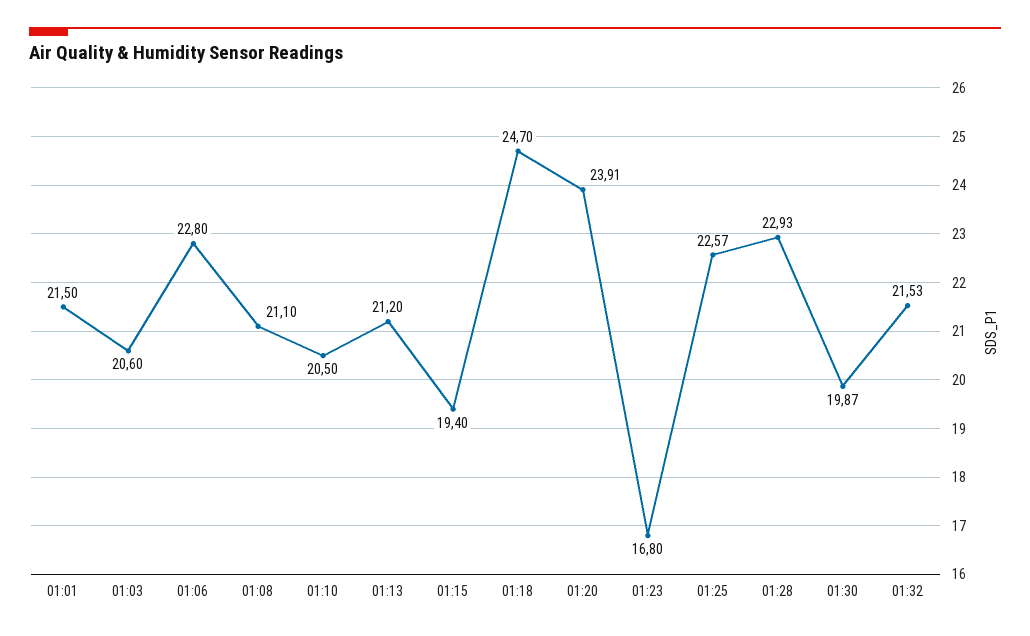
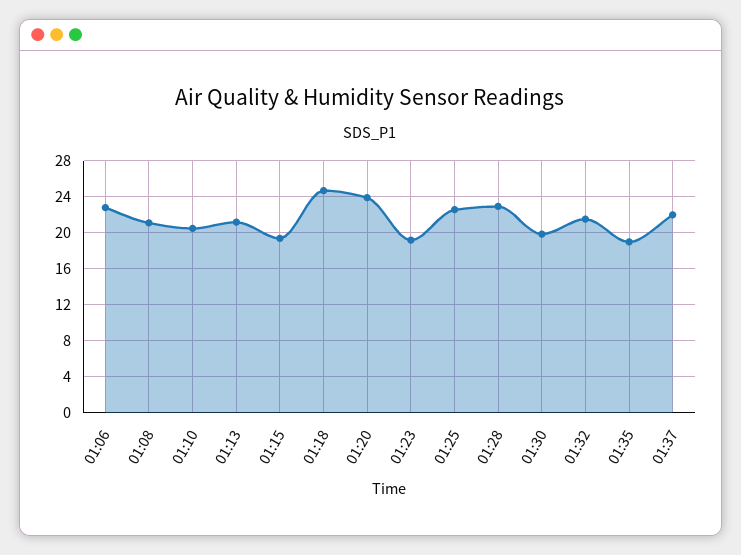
01:01: 21.5 -> none
01:03: 20.6 -> none
01:23: 16.8 -> 19
01:35: none -> 19
01:37: none -> 22

